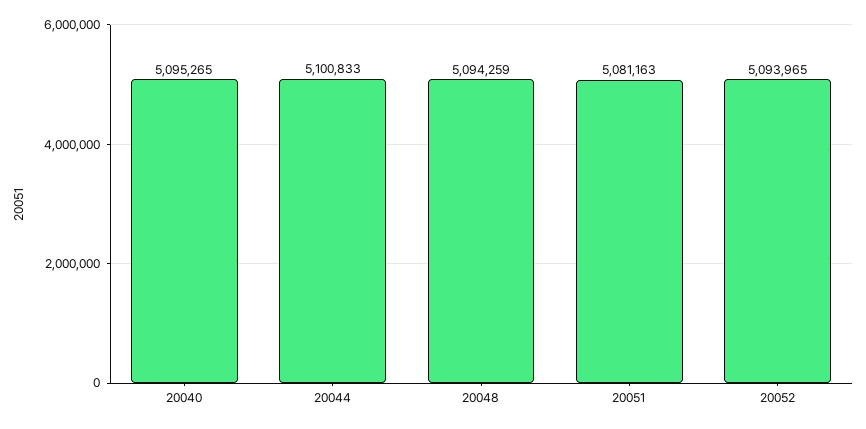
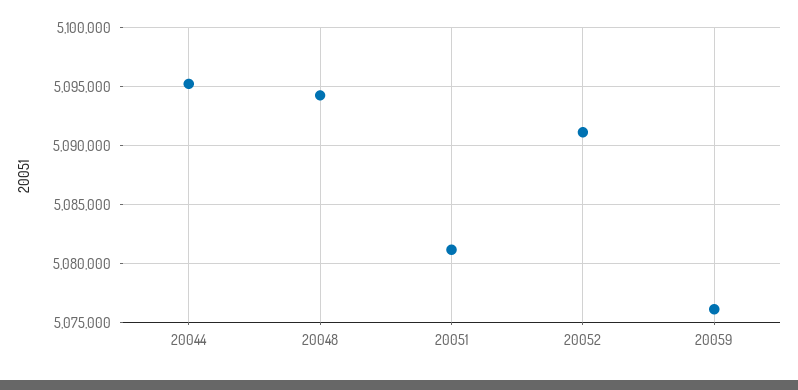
20040: 5095265 -> none
20044: 5100833 -> 5095000
20052: 5093965 -> 5091000
20059: none -> 5076000

